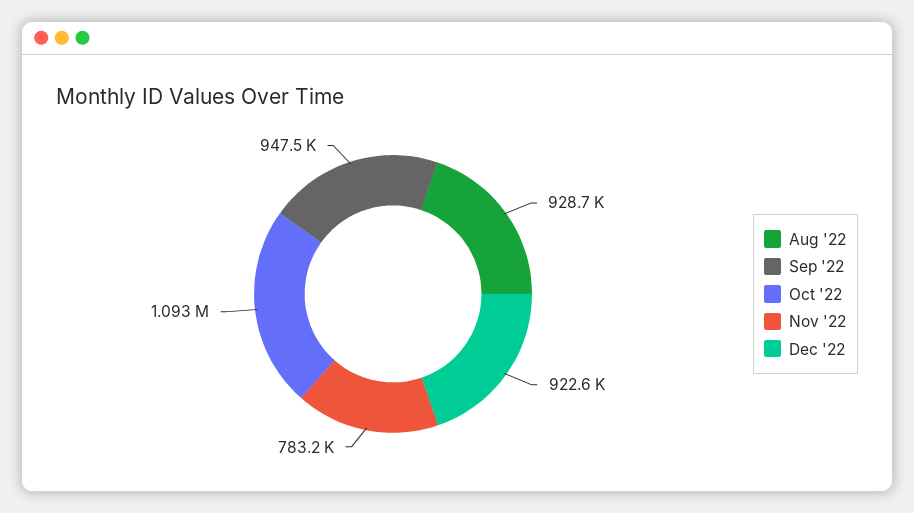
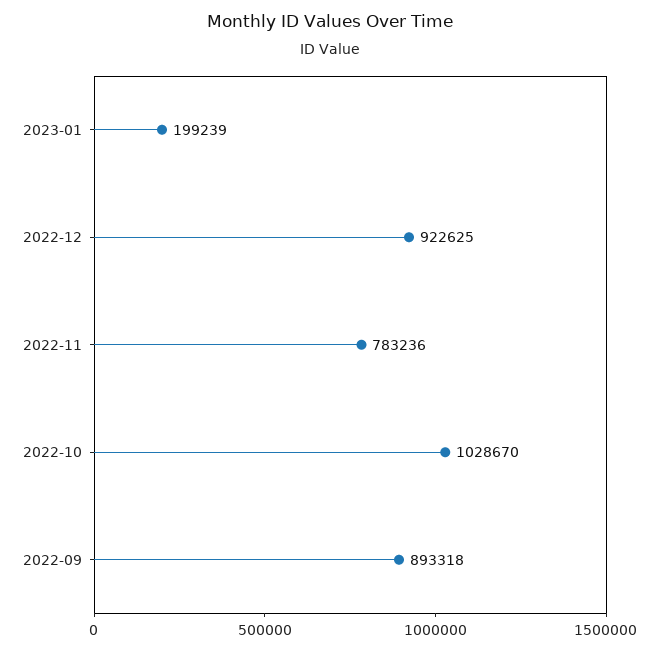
Aug '22: 928700 -> none
Sep '22: 947500 -> 893318
Oct '22: 1093000 -> 1028670
2023-01: none -> 199239

